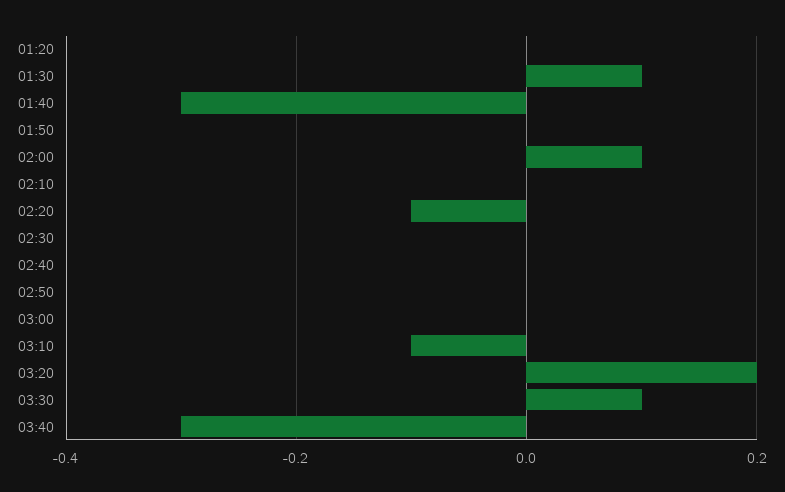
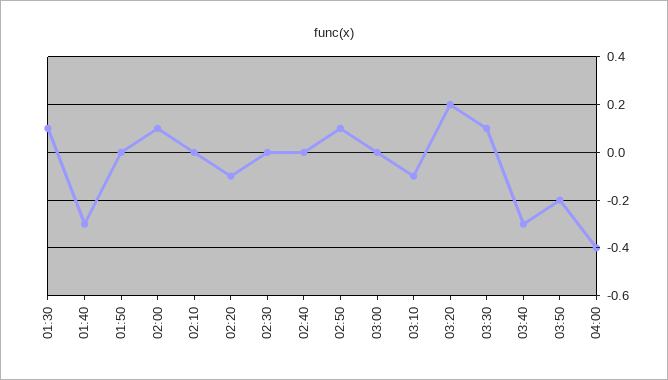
01:20: 0 -> none
02:50: 0 -> 0.1
03:50: none -> -0.2
04:00: none -> -0.4

